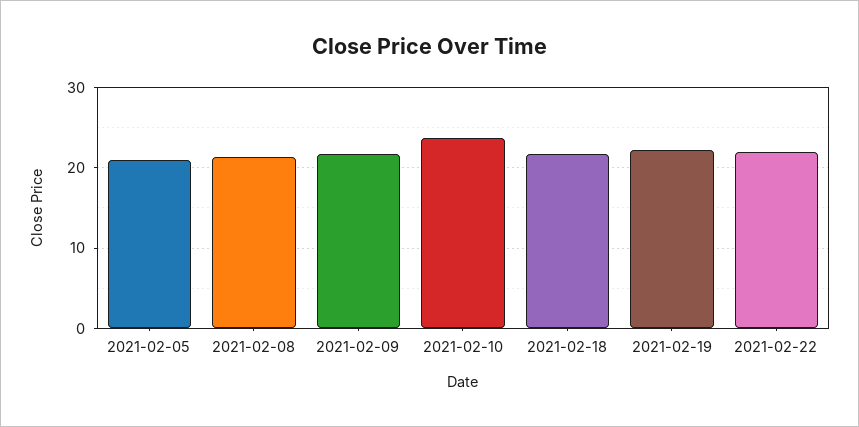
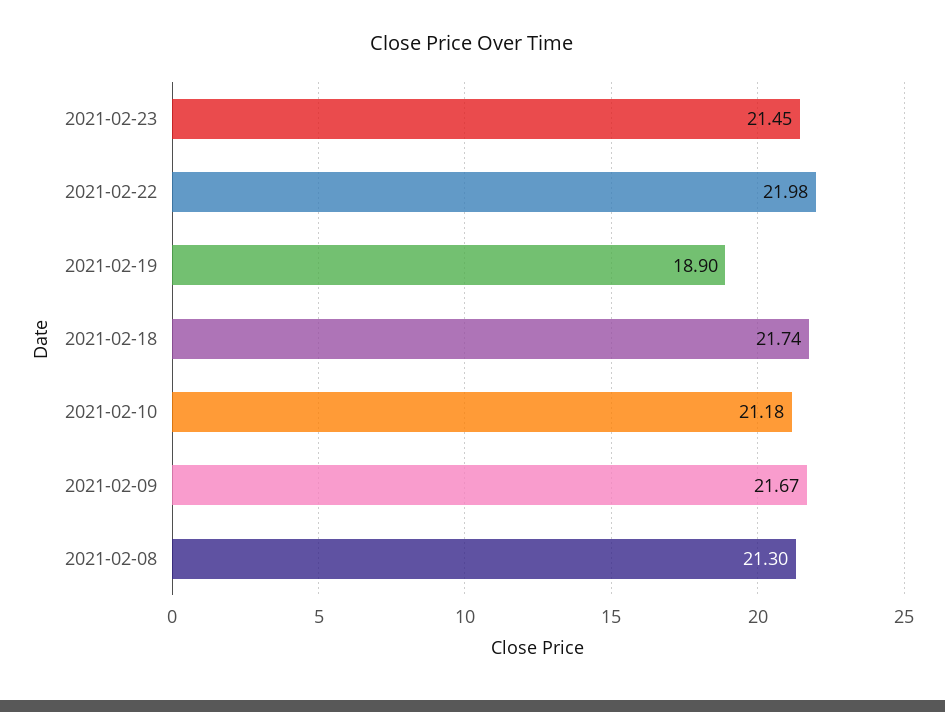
2021-02-05: 21 -> none
2021-02-10: 24 -> 21.18
2021-02-19: 22 -> 18.9
2021-02-23: none -> 21.45

